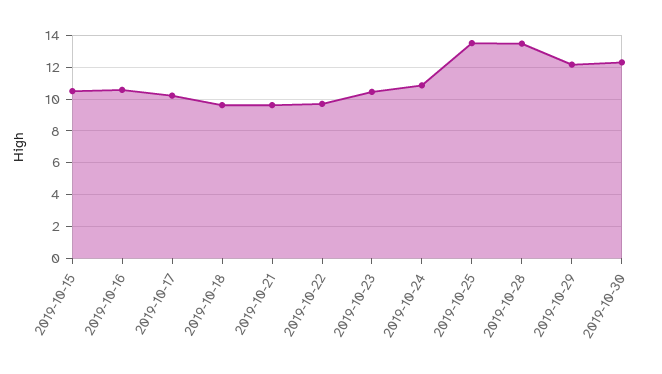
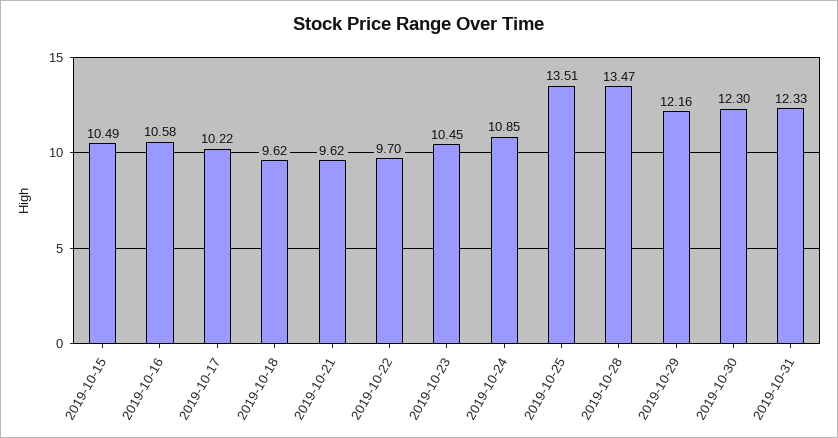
2019-10-31: none -> 12.33

